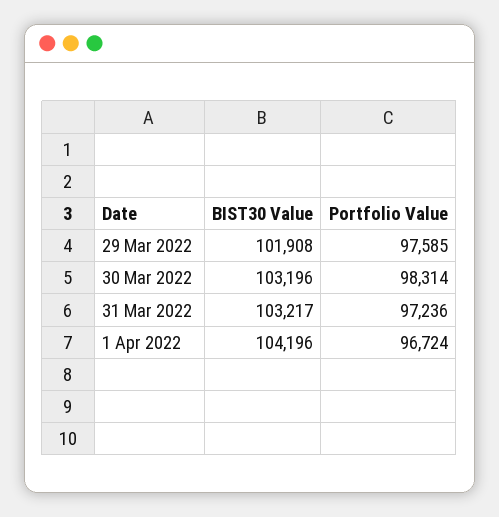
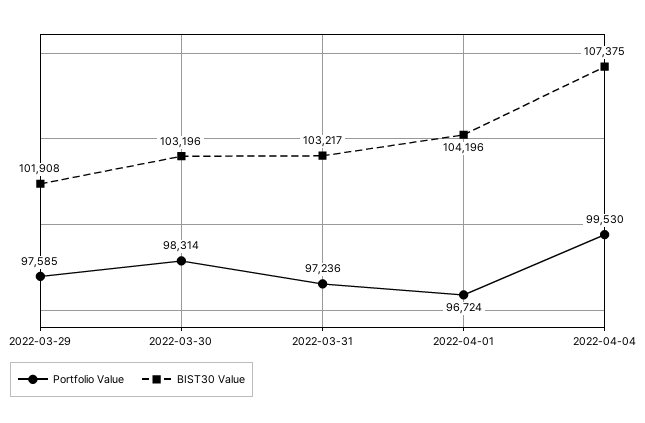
Portfolio Value, 2022-04-04: none -> 99530
BIST30 Value, 2022-04-04: none -> 107375

